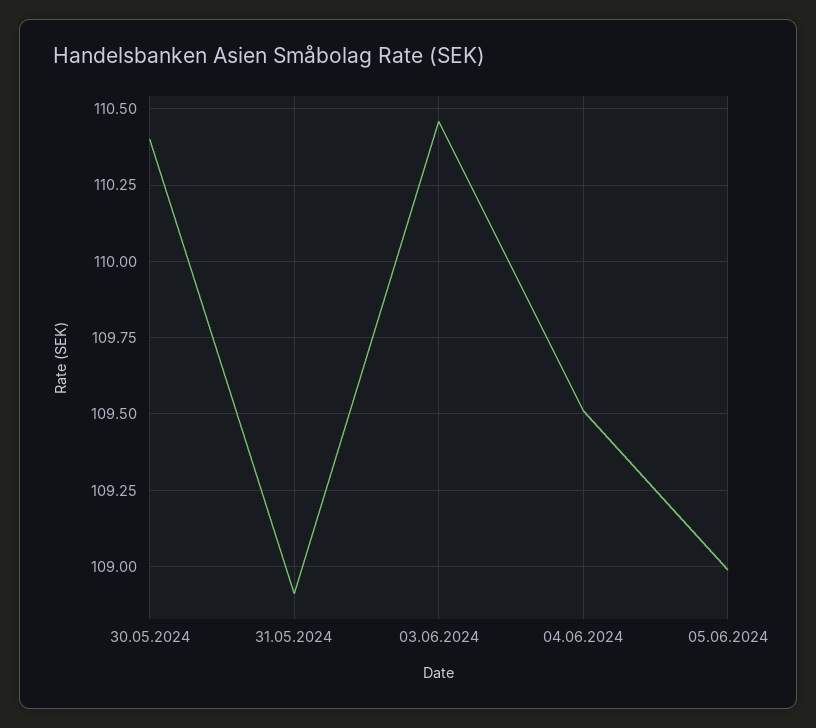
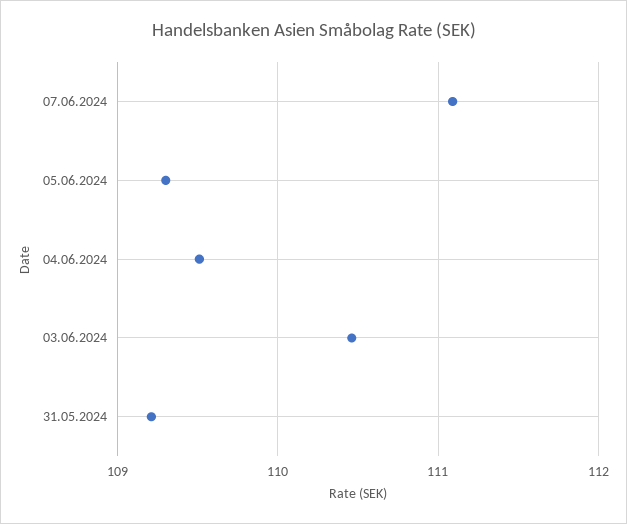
30.05.2024: 110.4 -> none
31.05.2024: 108.9 -> 109.2
05.06.2024: 109 -> 109.3
07.06.2024: none -> 111.1

